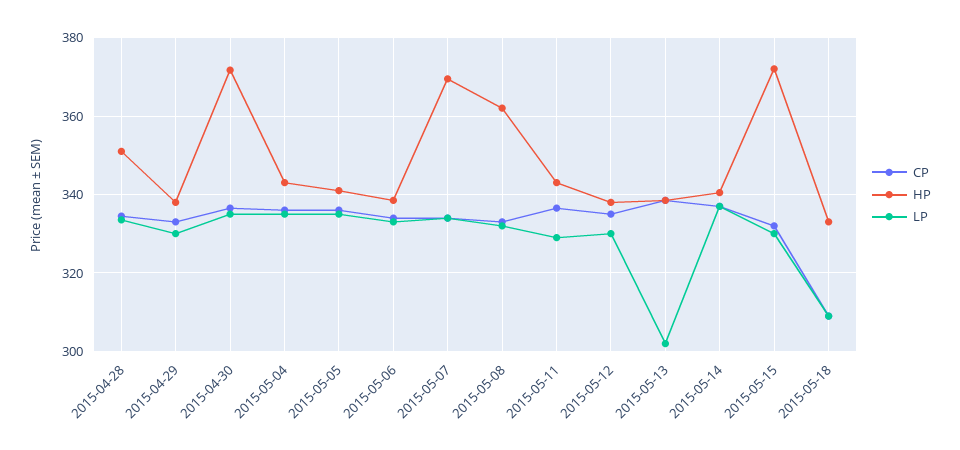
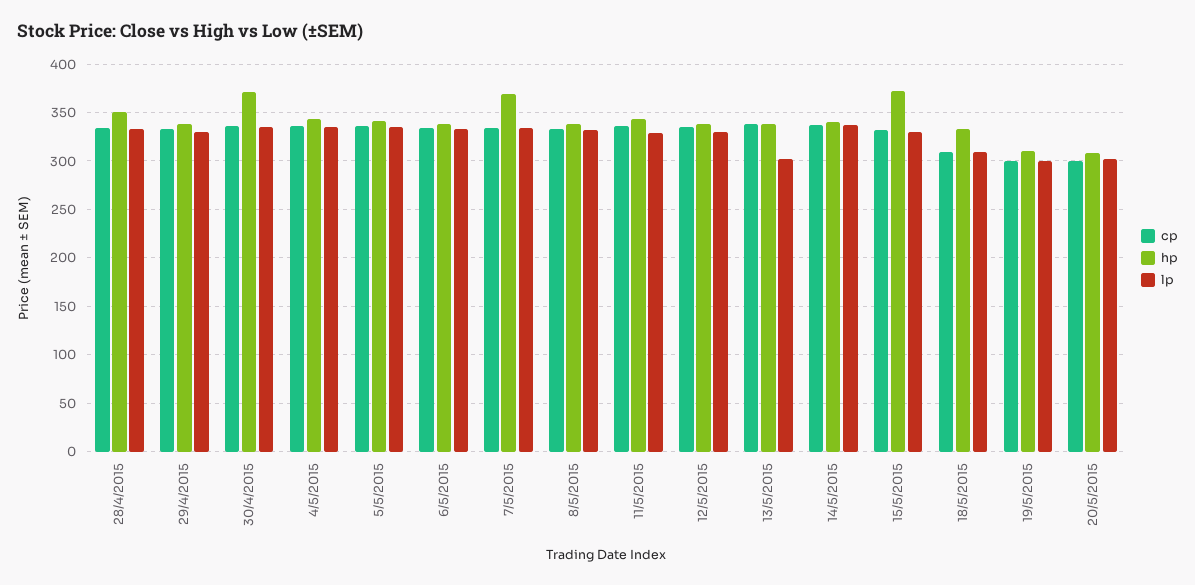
HP, 2015-05-08: 362 -> 340
CP, 19/5/2015: none -> 300
HP, 19/5/2015: none -> 310
LP, 19/5/2015: none -> 300
CP, 20/5/2015: none -> 300
HP, 20/5/2015: none -> 310
LP, 20/5/2015: none -> 300

